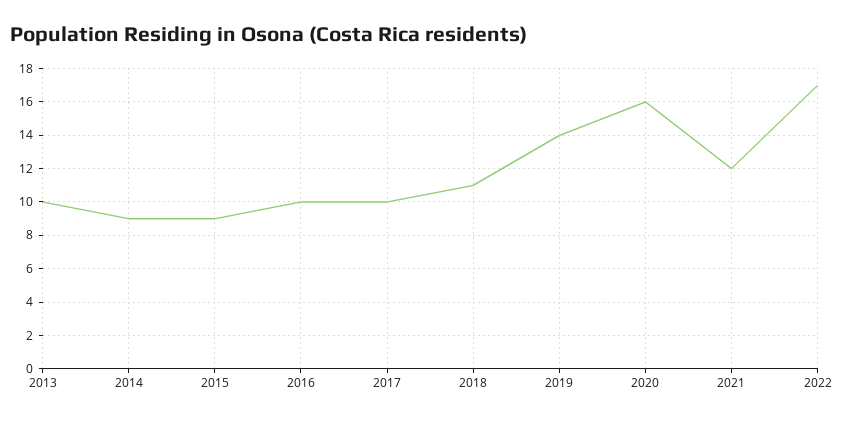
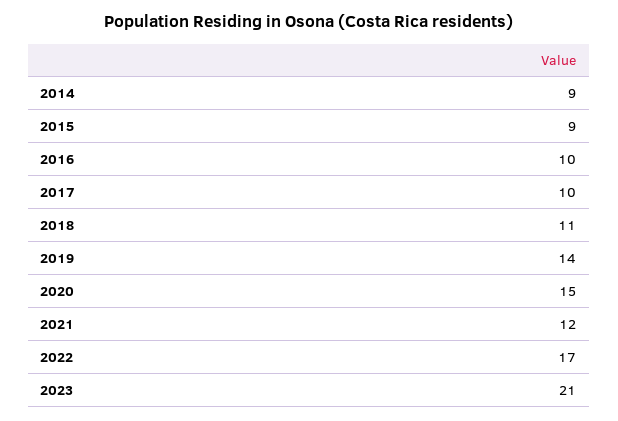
2013: 10 -> none
2020: 16 -> 15
2023: none -> 21

